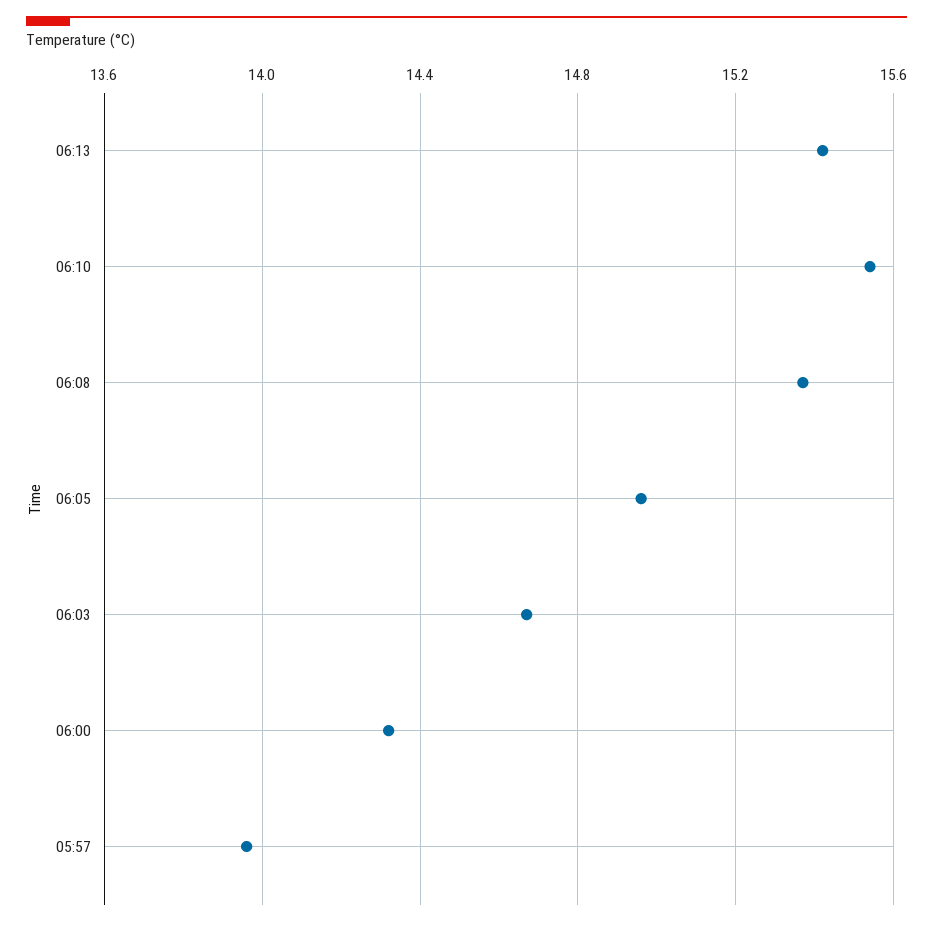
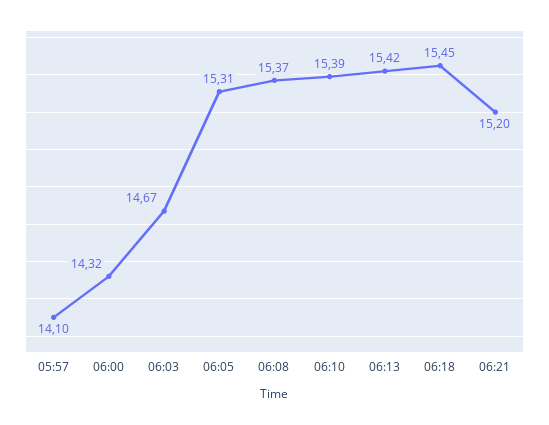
06:10: 15.55 -> 15.39
06:05: 14.95 -> 15.31
05:57: 13.95 -> 14.1
06:18: none -> 15.45
06:21: none -> 15.2

